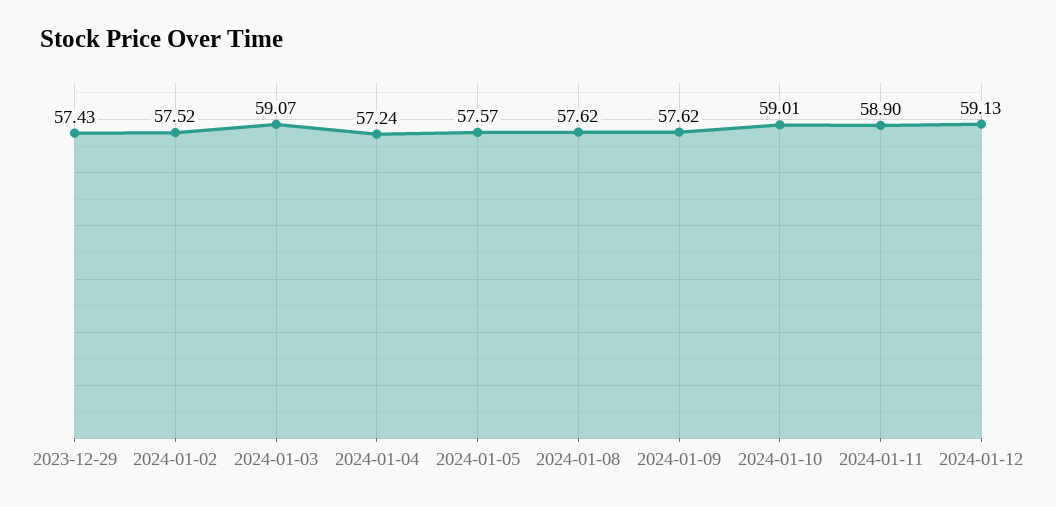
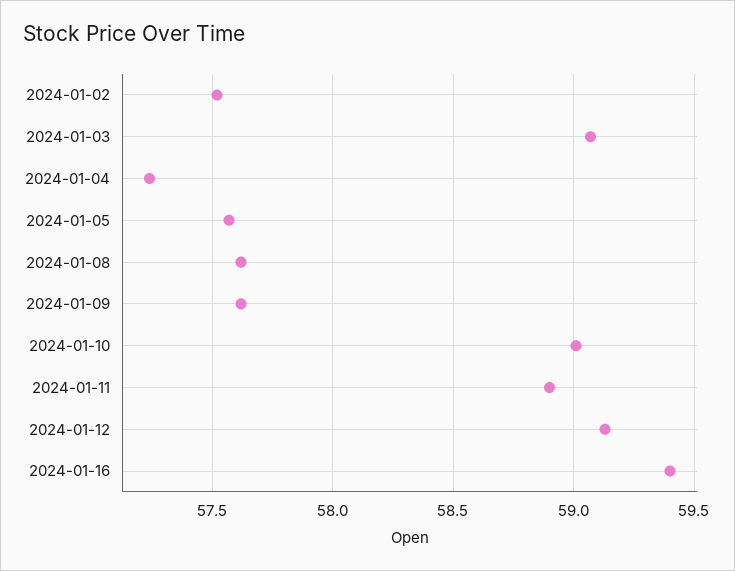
2023-12-29: 57.43 -> none
2024-01-16: none -> 59.4

